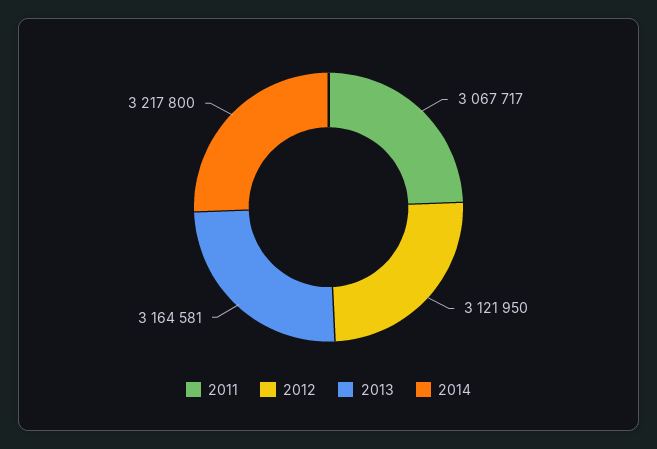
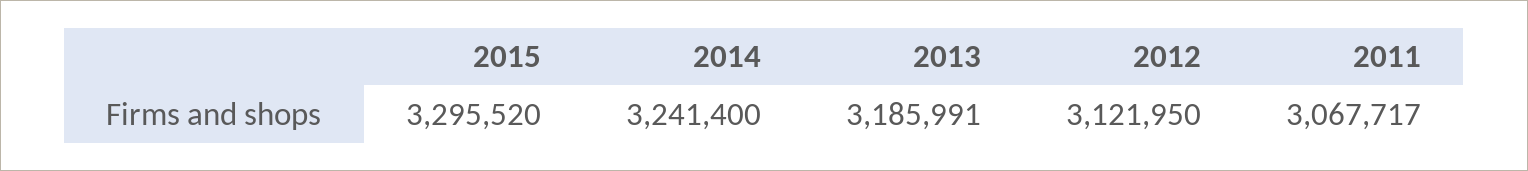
2013: 3164581 -> 3185991
2014: 3217800 -> 3241400
2015: none -> 3295520

